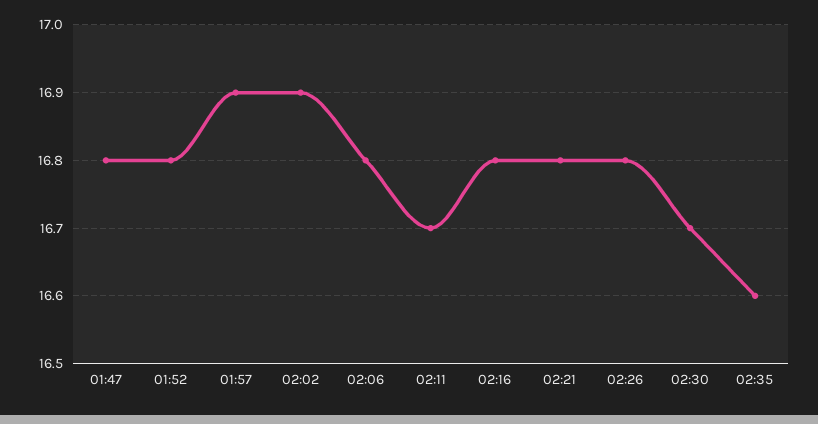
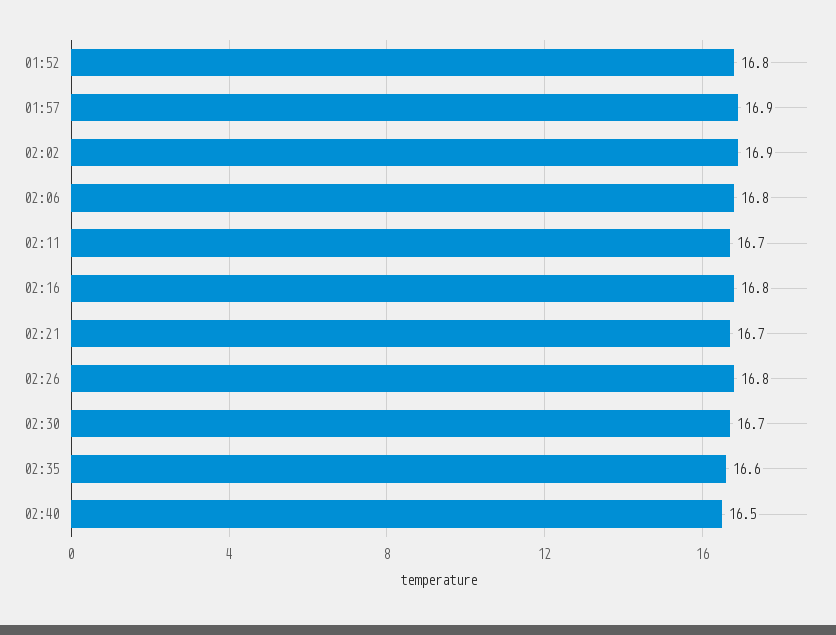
01:47: 16.8 -> none
02:21: 16.8 -> 16.7
02:40: none -> 16.5

